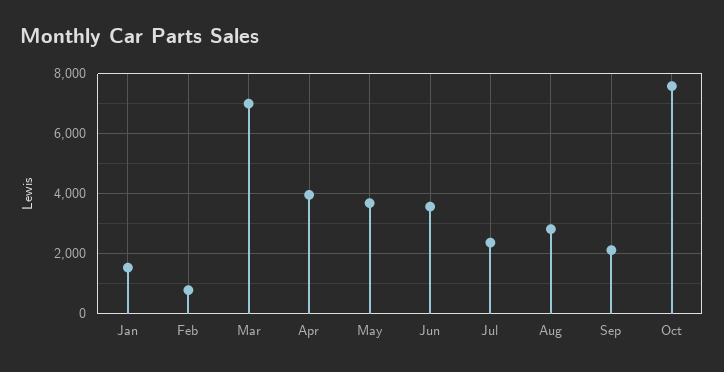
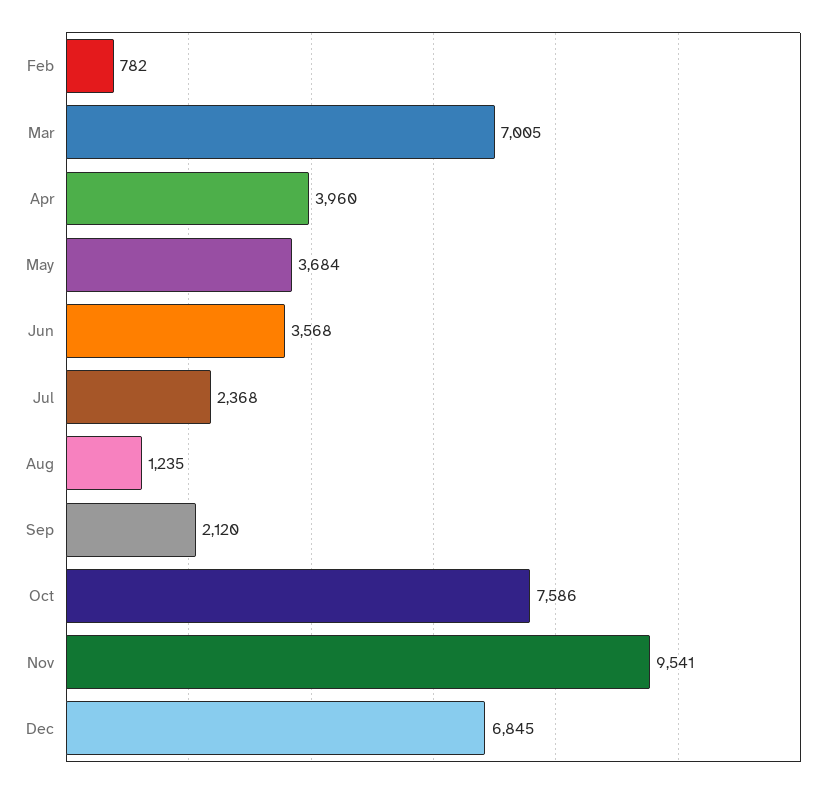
Jan: 1500 -> none
Aug: 2750 -> 1235
Nov: none -> 9541
Dec: none -> 6845

